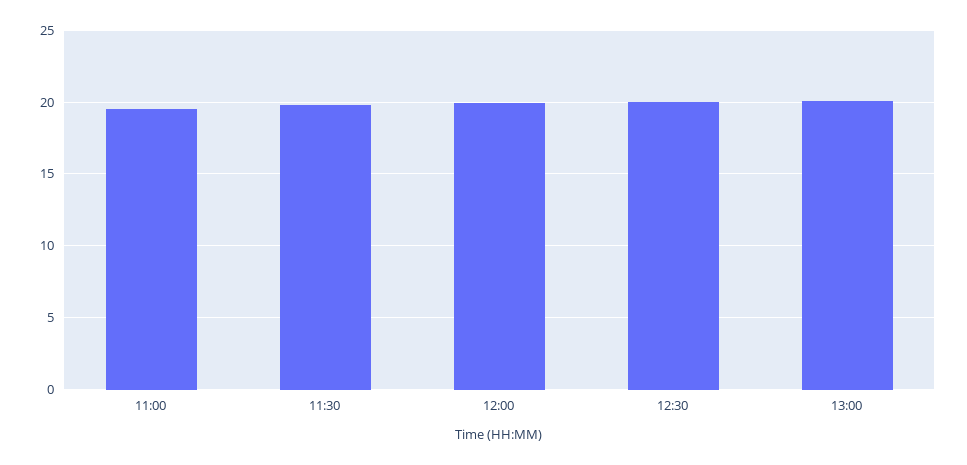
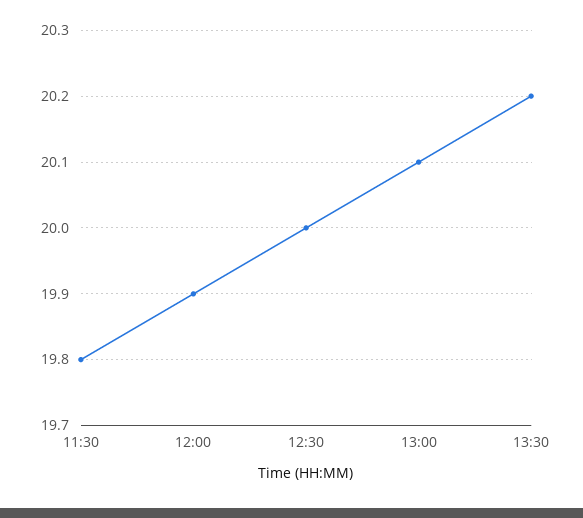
11:00: 19.5 -> none
13:30: none -> 20.2

